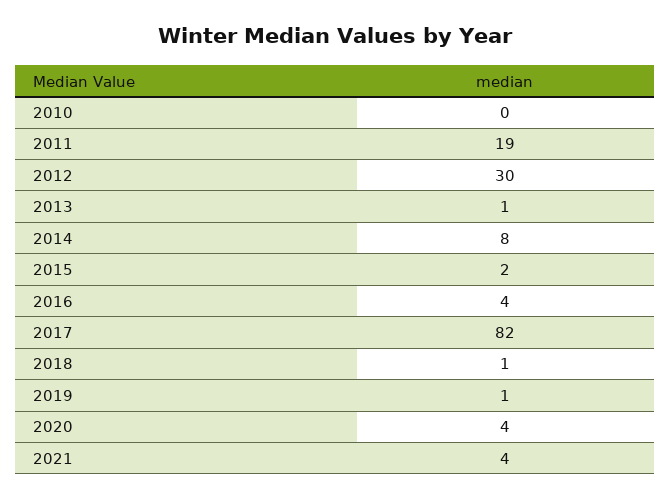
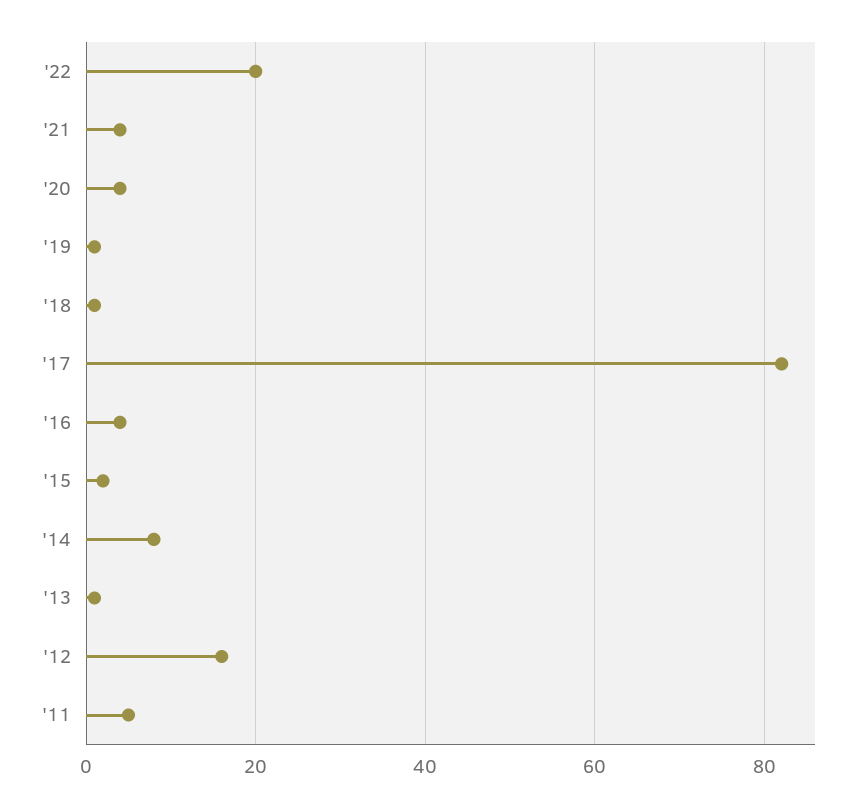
2010: 0 -> none
2011: 19 -> 5
2012: 30 -> 15
'22: none -> 20

